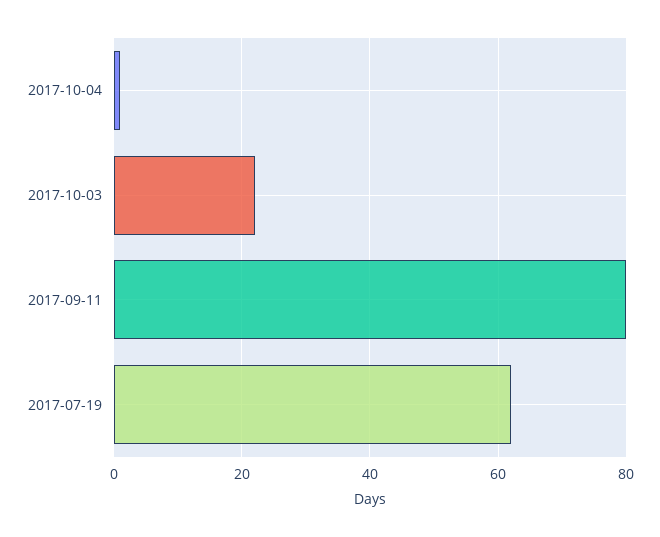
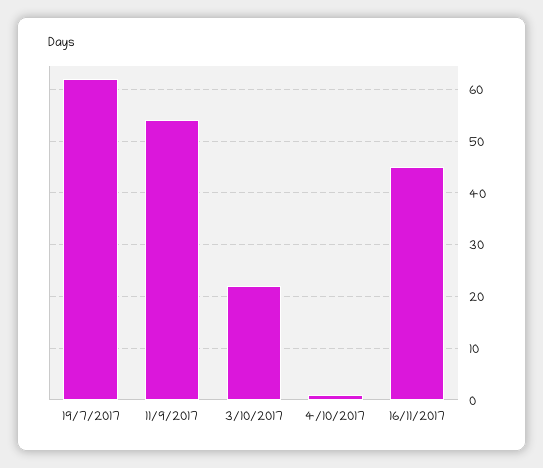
2017-09-11: 80 -> 55
16/11/2017: none -> 45

